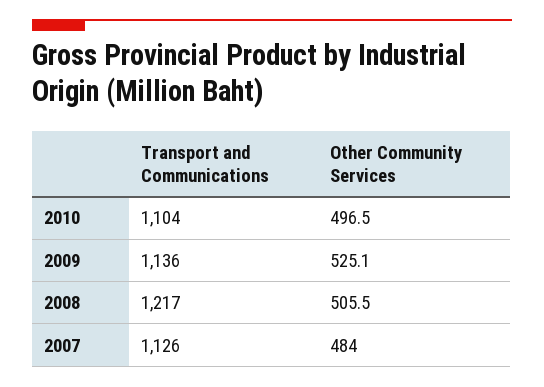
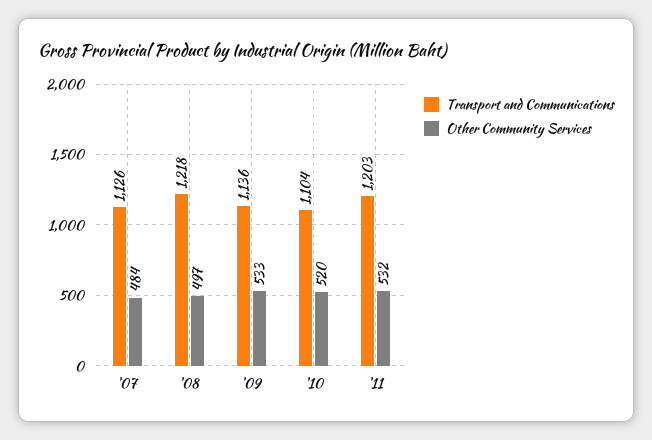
Other Community Services, 2010: 496.5 -> 520
Other Community Services, 2009: 525.1 -> 533
Transport and Communications, 2008: 1217 -> 1218
Other Community Services, 2008: 505.5 -> 497
Transport and Communications, '11: none -> 1203
Other Community Services, '11: none -> 532

